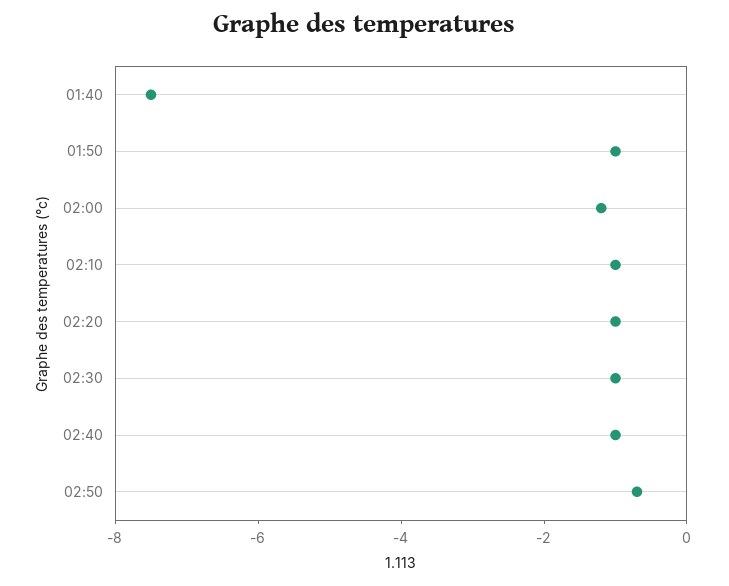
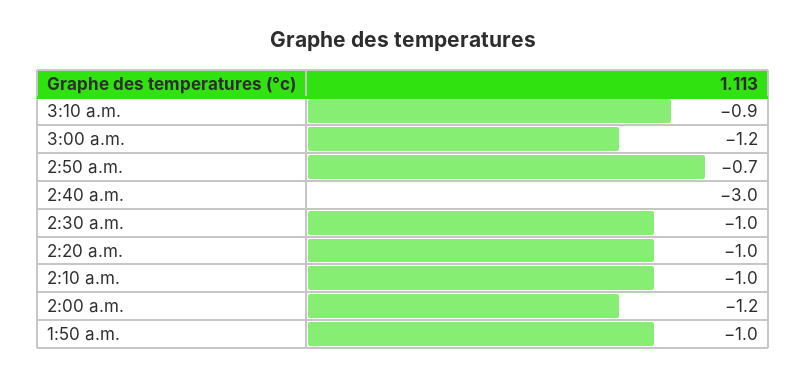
01:40: -7.5 -> none
02:40: -1 -> -3
3:10 a.m.: none -> -0.9
3:00 a.m.: none -> -1.2

